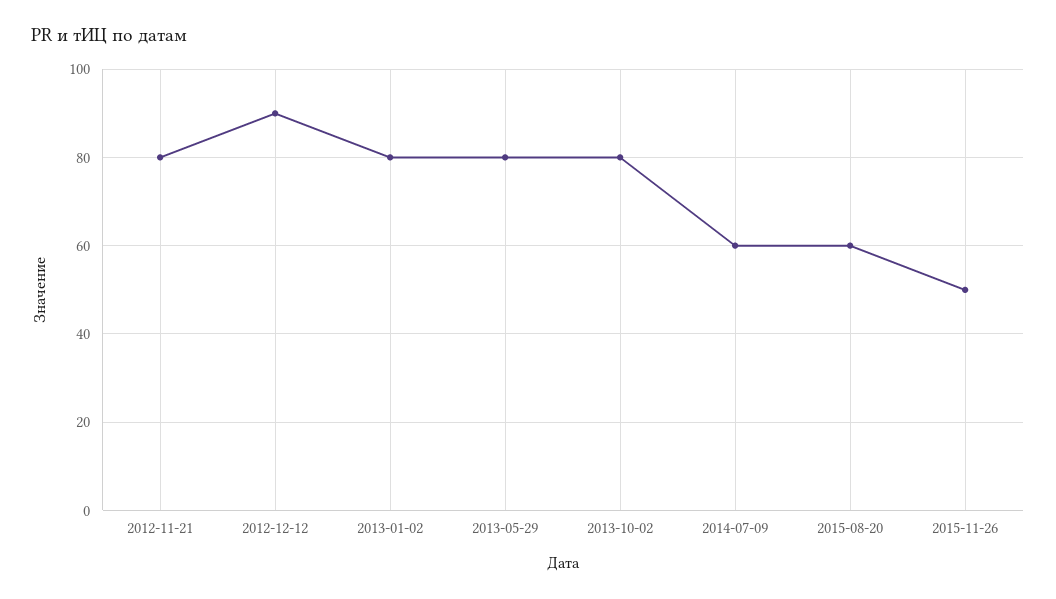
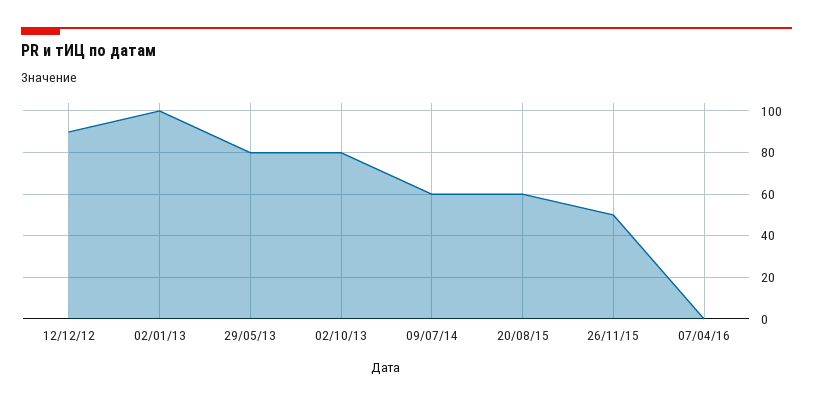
2012-11-21: 80 -> none
2013-01-02: 80 -> 100
07/04/16: none -> 0

